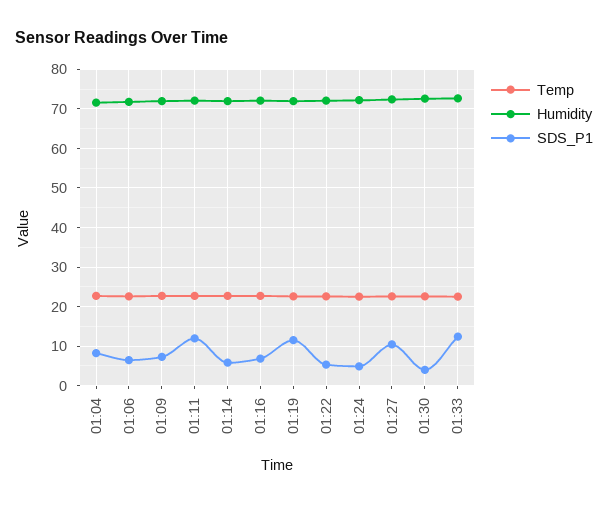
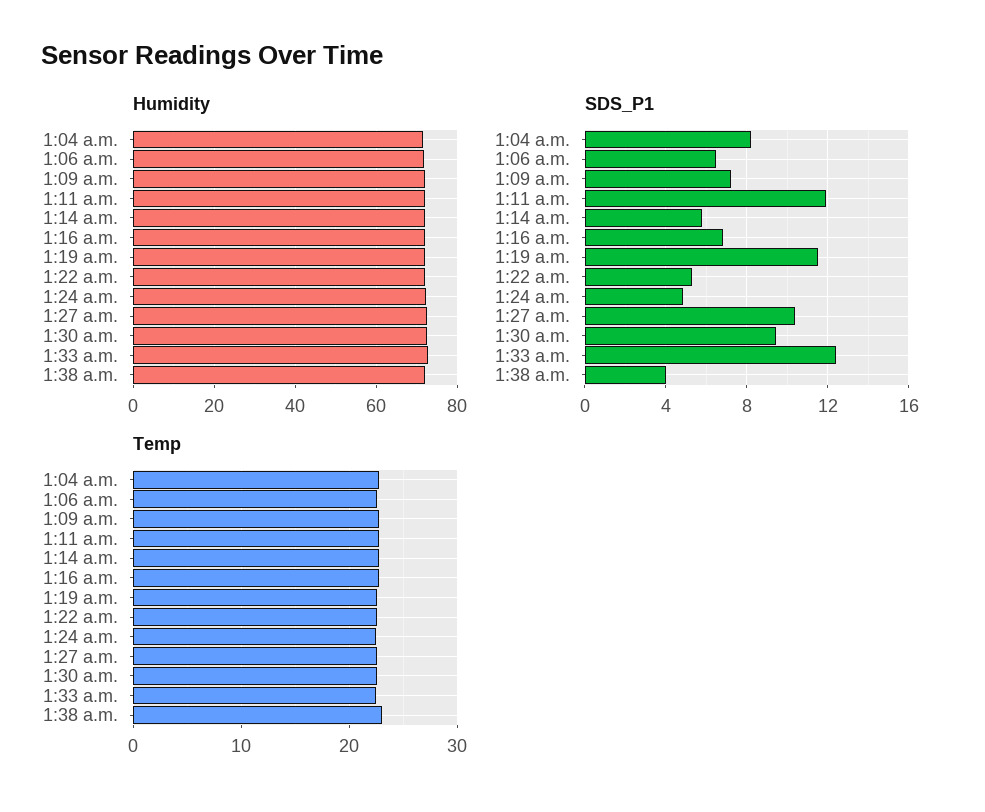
SDS_P1, 01:30: 4 -> 9.5
Humidity, 1:38 a.m.: none -> 72
SDS_P1, 1:38 a.m.: none -> 4
Temp, 1:38 a.m.: none -> 23

